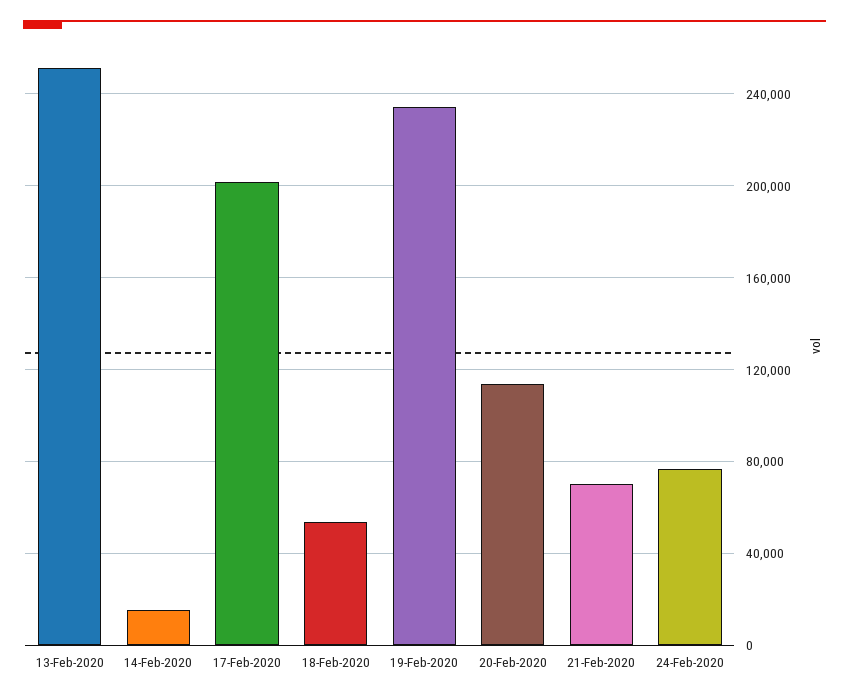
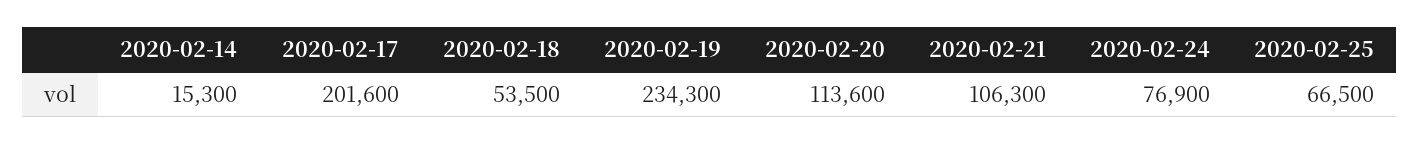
13-Feb-2020: 250000 -> none
21-Feb-2020: 70000 -> 106300
2020-02-25: none -> 66500

